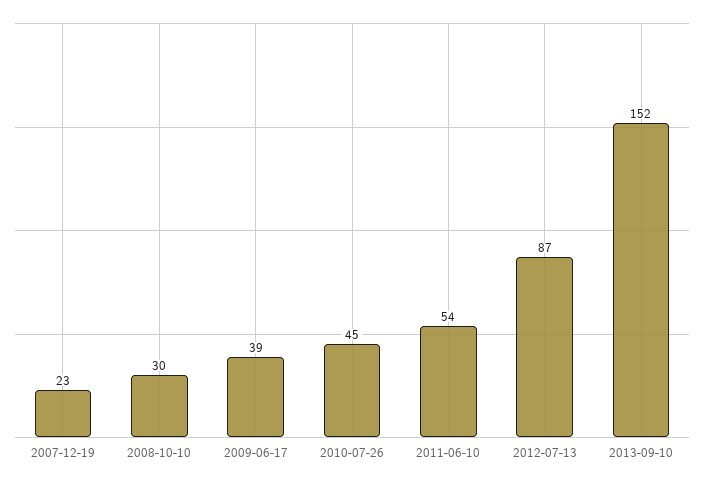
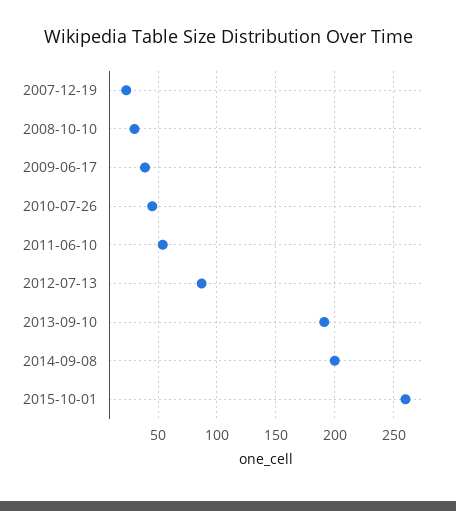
2013-09-10: 152 -> 190
2014-09-08: none -> 200
2015-10-01: none -> 260

